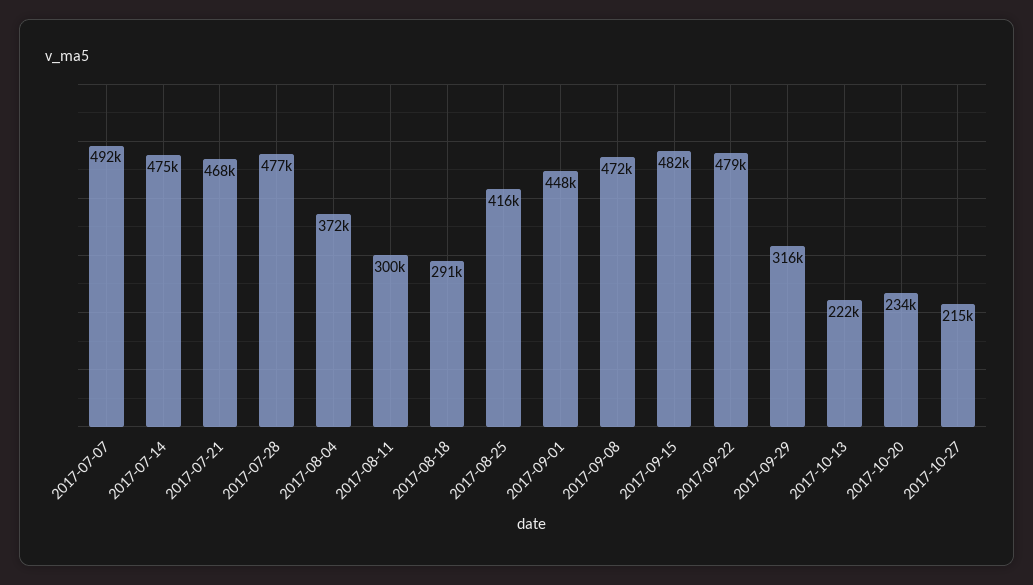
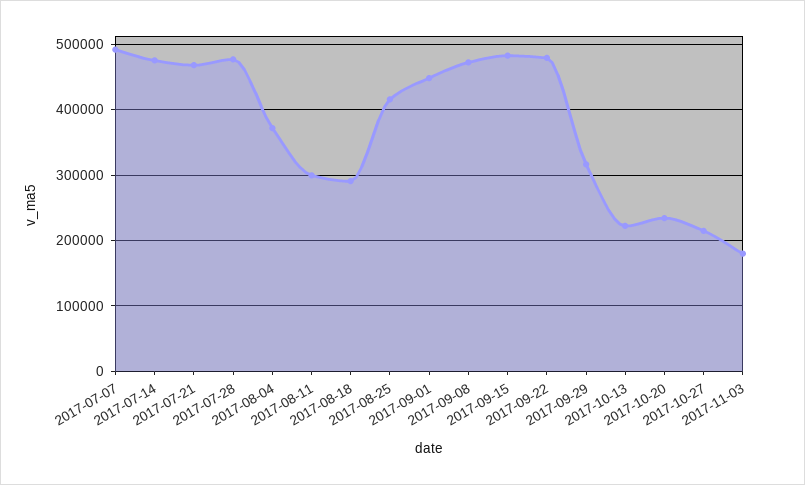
2017-11-03: none -> 180000

